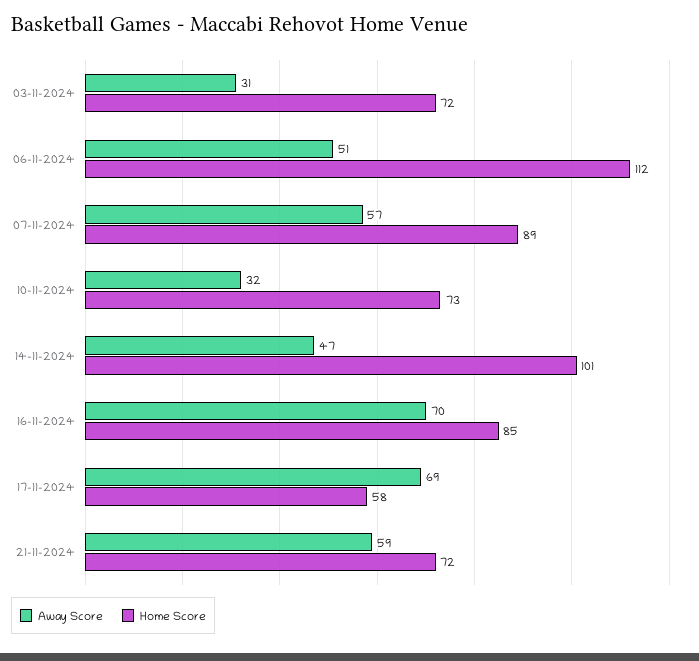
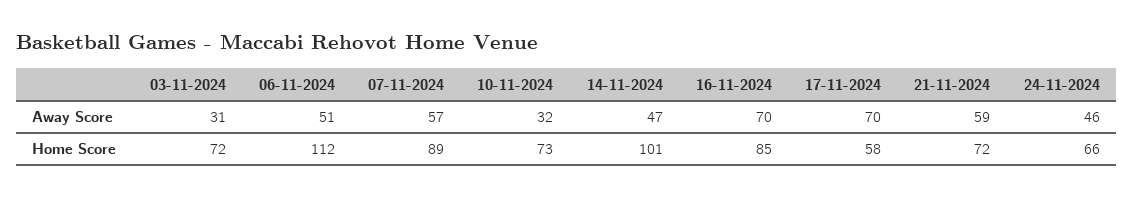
Away Score, 17-11-2024: 69 -> 70
Away Score, 24-11-2024: none -> 46
Home Score, 24-11-2024: none -> 66

